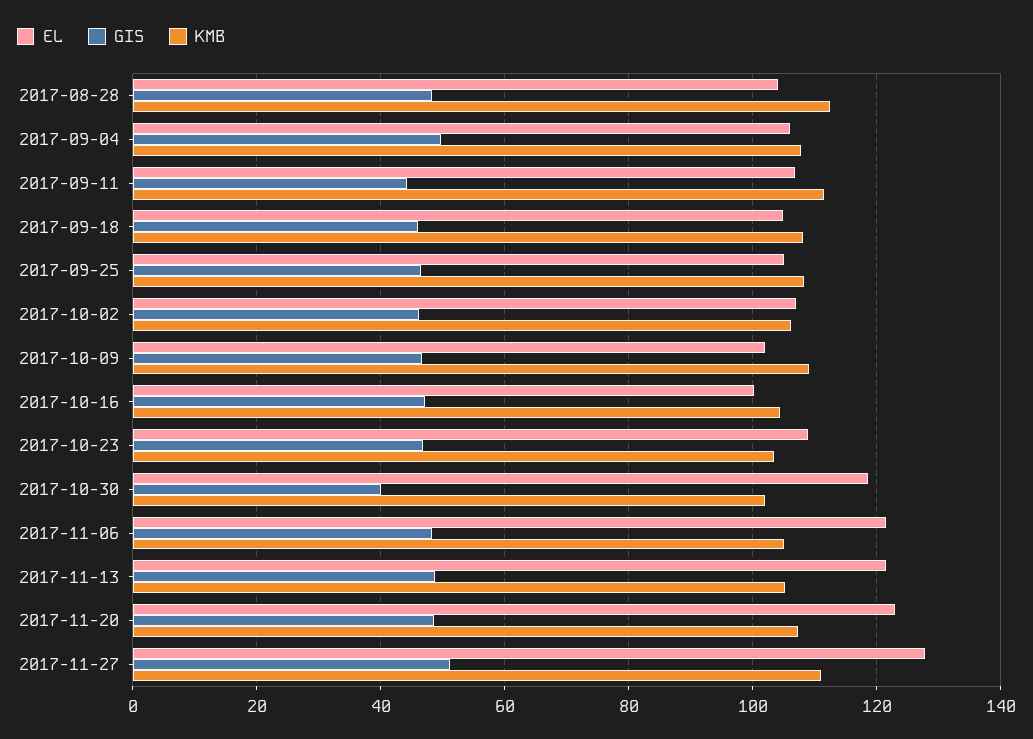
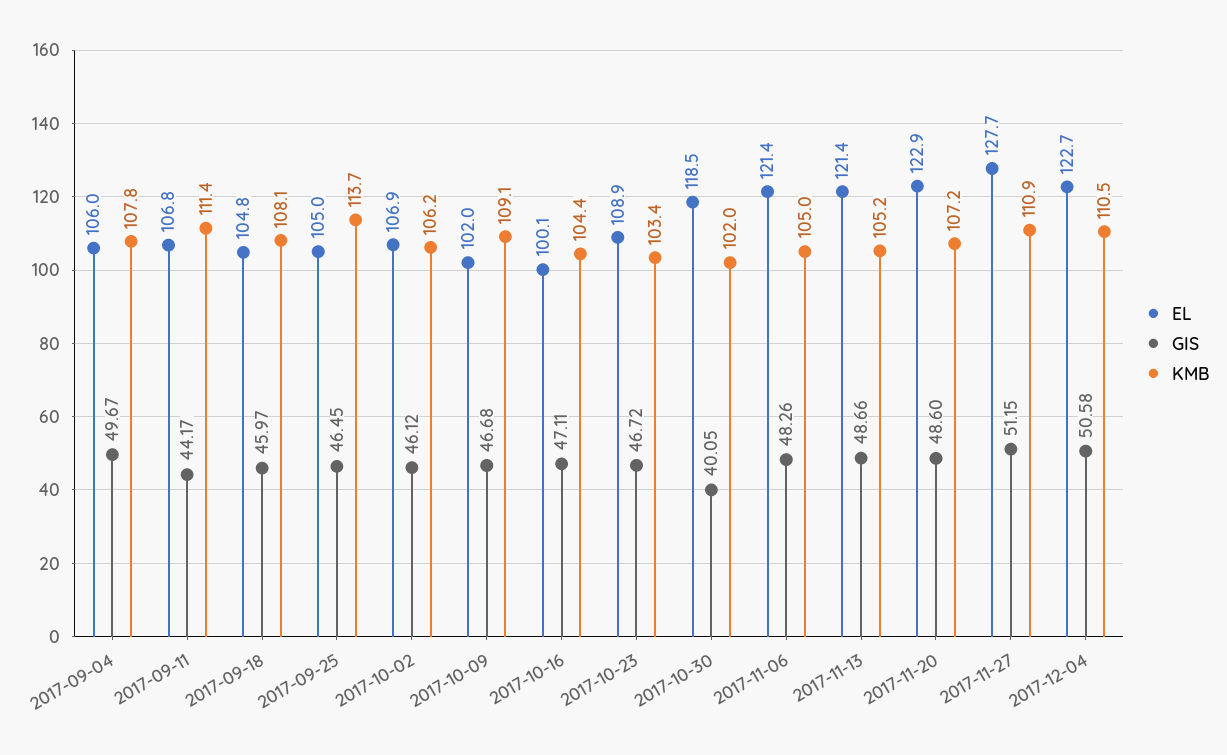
EL, 2017-08-28: 104 -> none
GIS, 2017-08-28: 48 -> none
KMB, 2017-08-28: 112 -> none
KMB, 2017-09-25: 108 -> 113.7
EL, 2017-12-04: none -> 122.7
GIS, 2017-12-04: none -> 50.58
KMB, 2017-12-04: none -> 110.5

